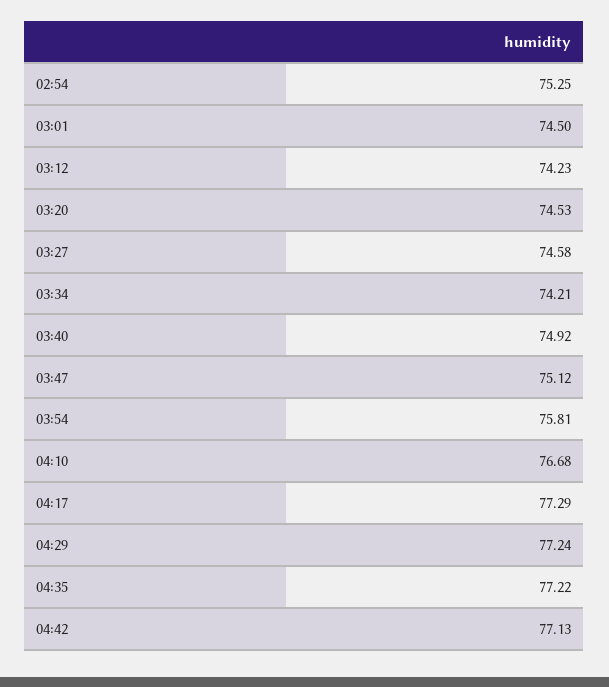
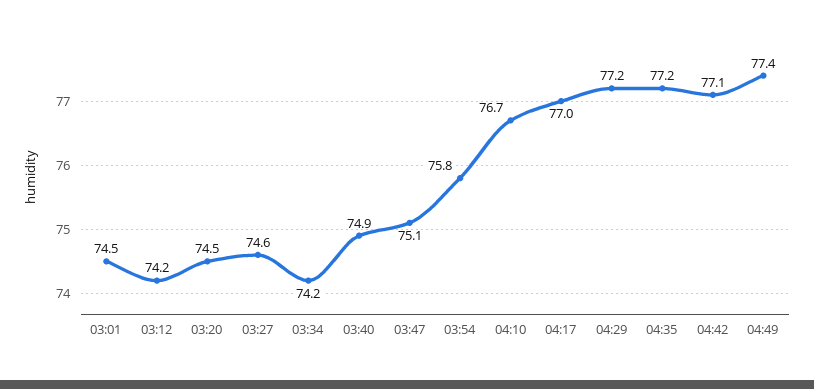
02:54: 75.25 -> none
04:17: 77.29 -> 77
04:49: none -> 77.4

